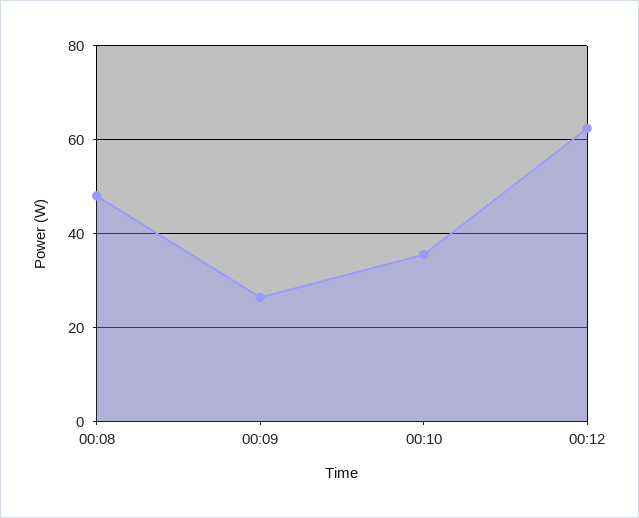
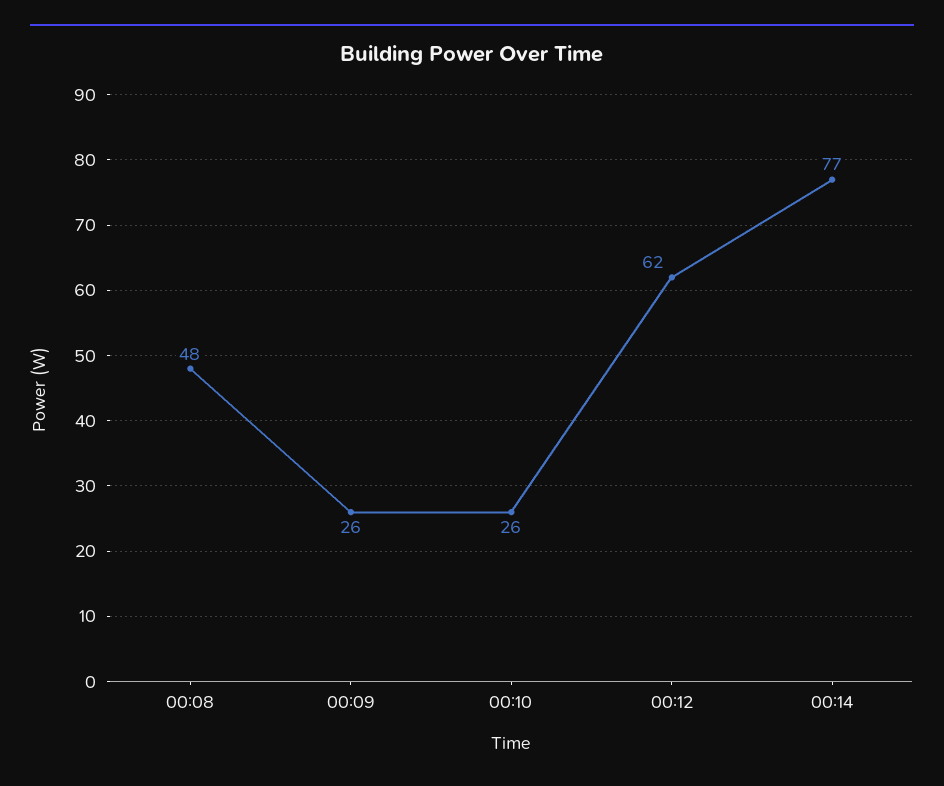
00:10: 36 -> 26
00:14: none -> 77

